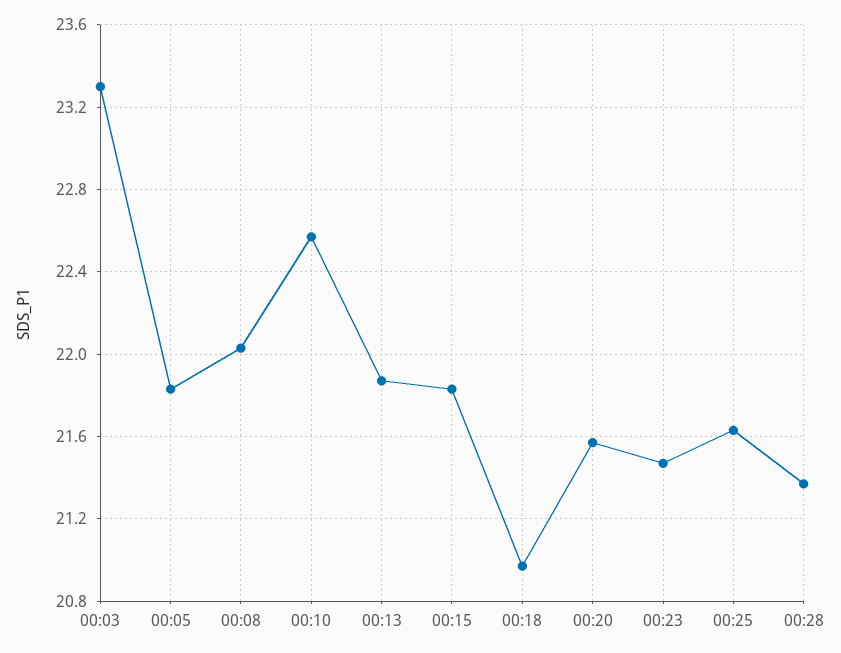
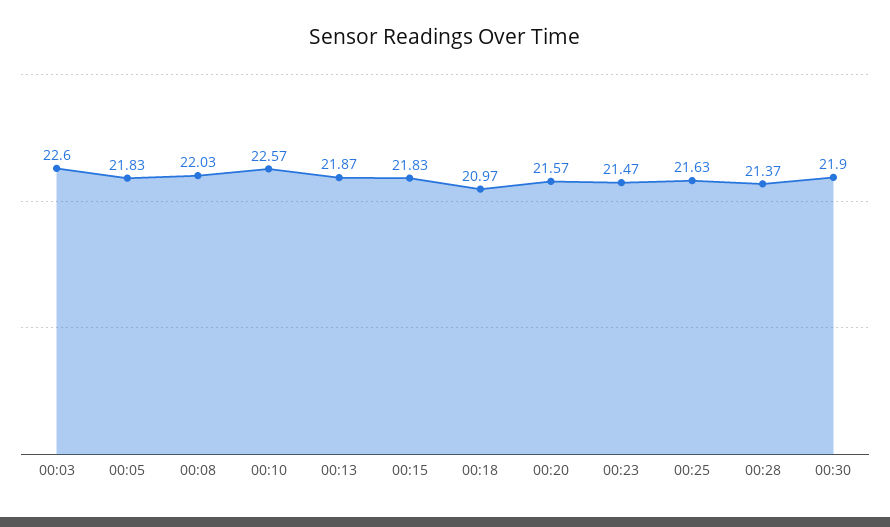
00:03: 23.3 -> 22.6
00:30: none -> 21.9

